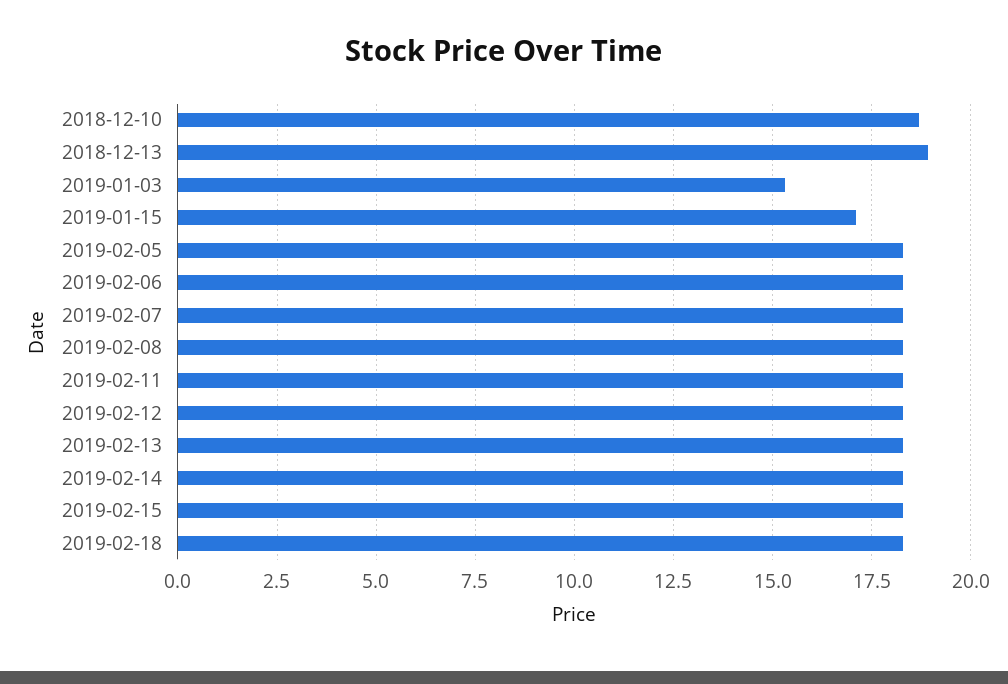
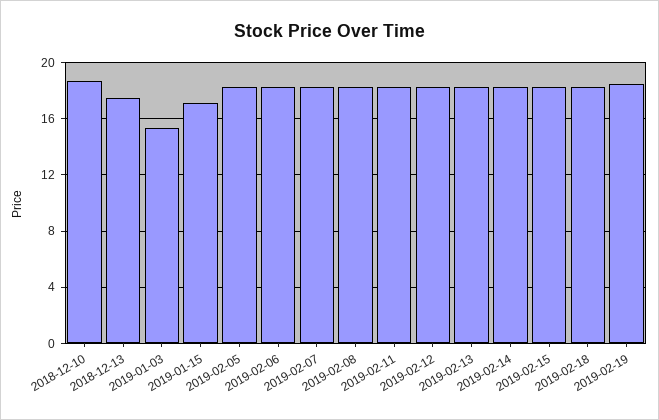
2018-12-13: 19 -> 17.5
2019-02-19: none -> 18.5

